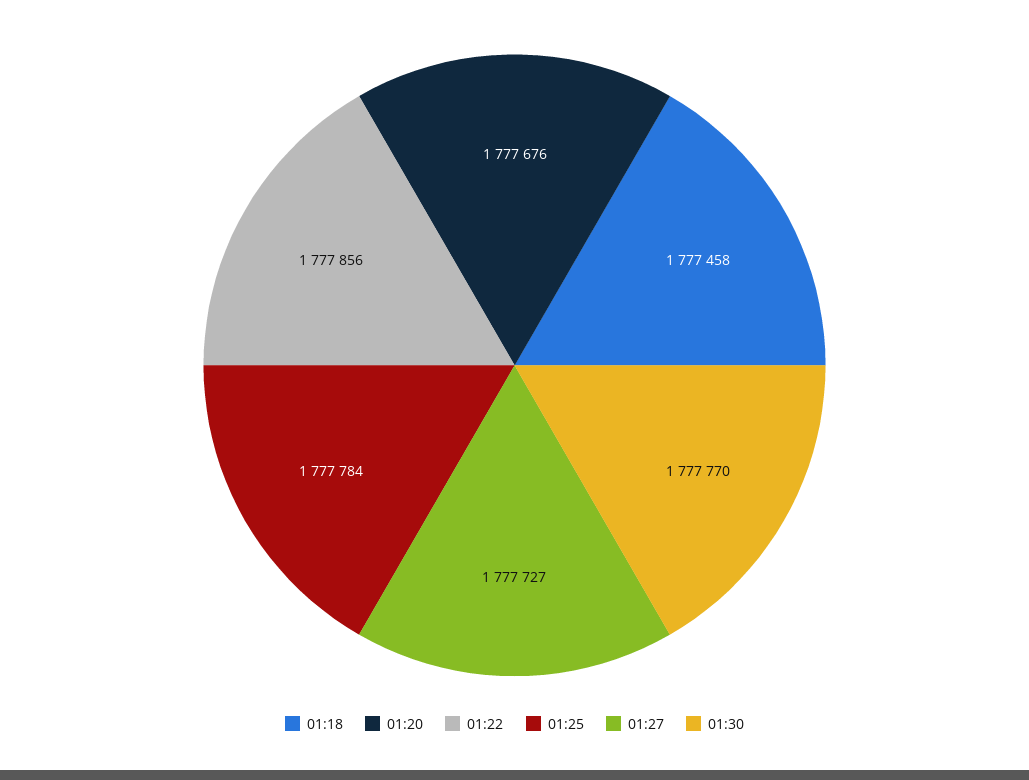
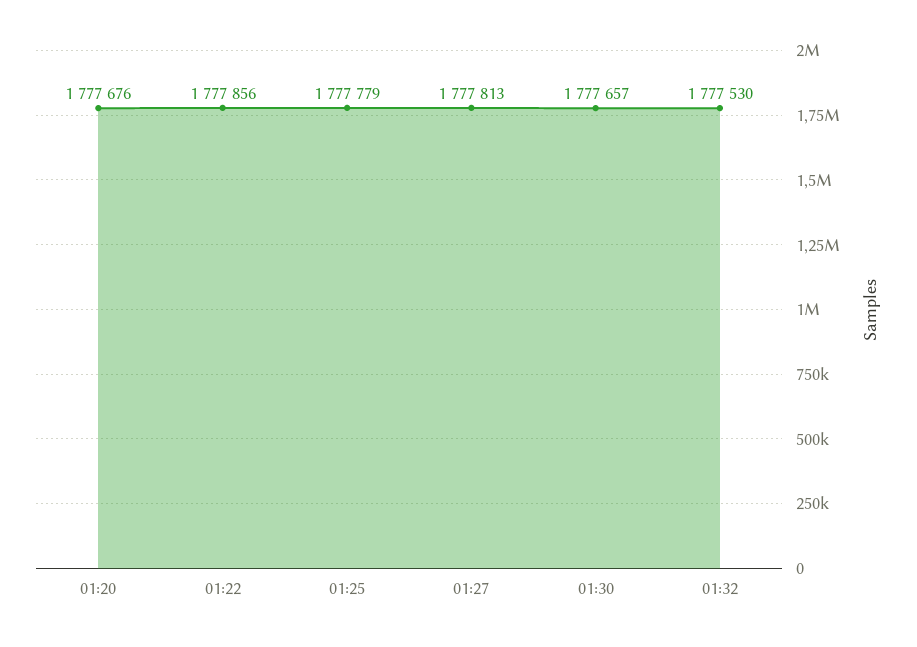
01:18: 1777458 -> none
01:25: 1777784 -> 1777779
01:27: 1777727 -> 1777813
01:30: 1777770 -> 1777657
01:32: none -> 1777530

